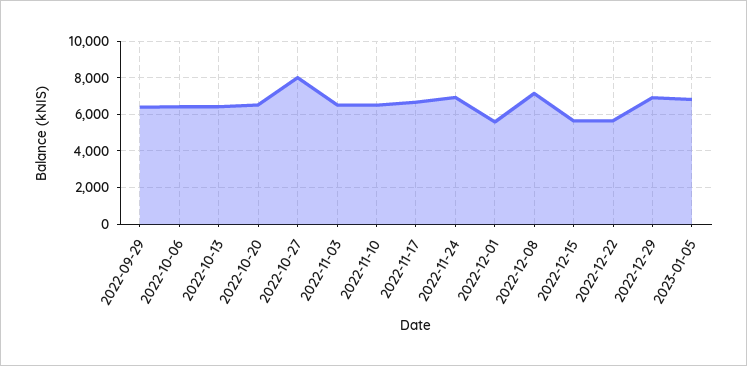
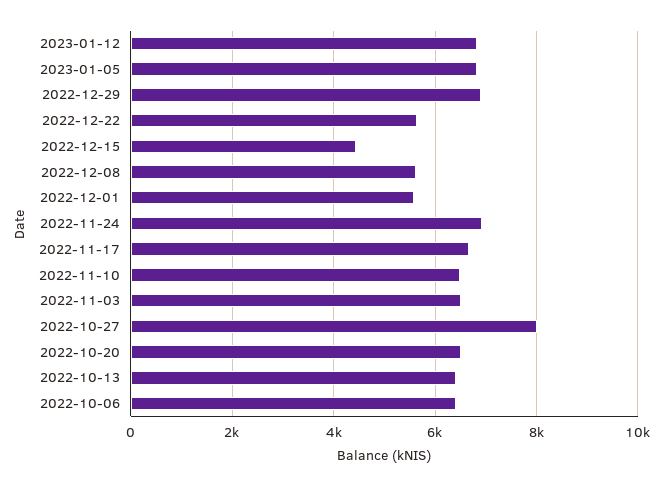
2022-09-29: 6500 -> none
2022-12-08: 7000 -> 5600
2022-12-15: 5500 -> 4400
2023-01-12: none -> 6800

